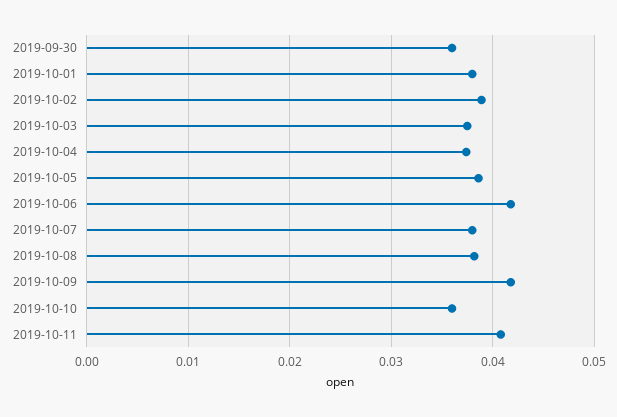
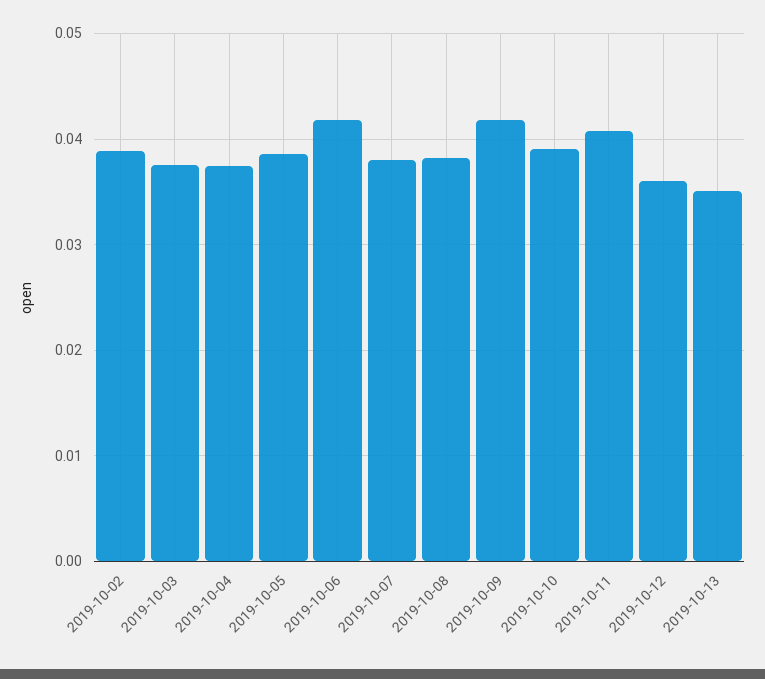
2019-09-30: 0.036 -> none
2019-10-01: 0.038 -> none
2019-10-10: 0.036 -> 0.039
2019-10-12: none -> 0.036
2019-10-13: none -> 0.035

